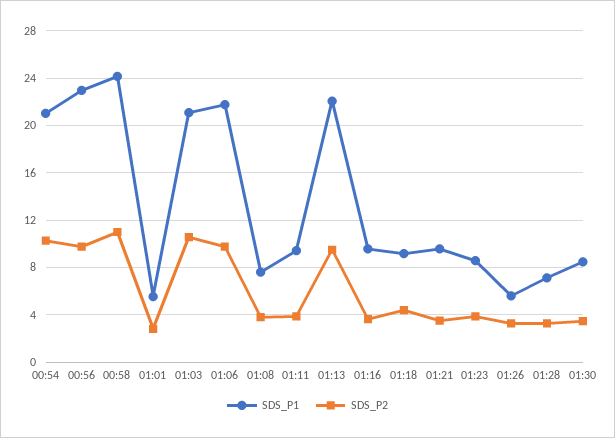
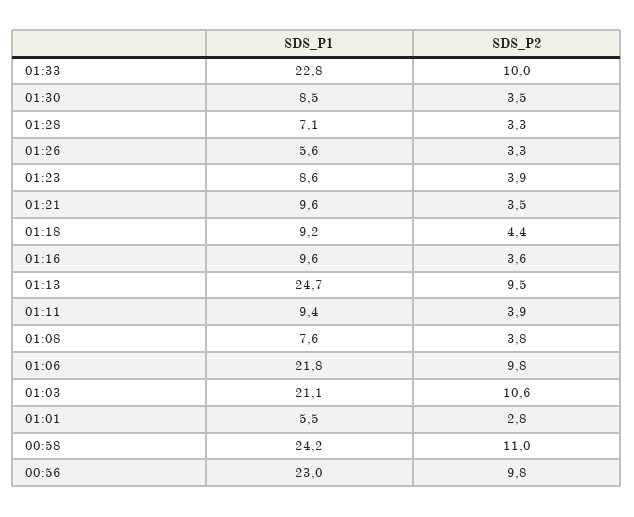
SDS_P1, 00:54: 21 -> none
SDS_P2, 00:54: 10 -> none
SDS_P1, 01:13: 22 -> 24.7
SDS_P1, 01:33: none -> 22.8
SDS_P2, 01:33: none -> 10

